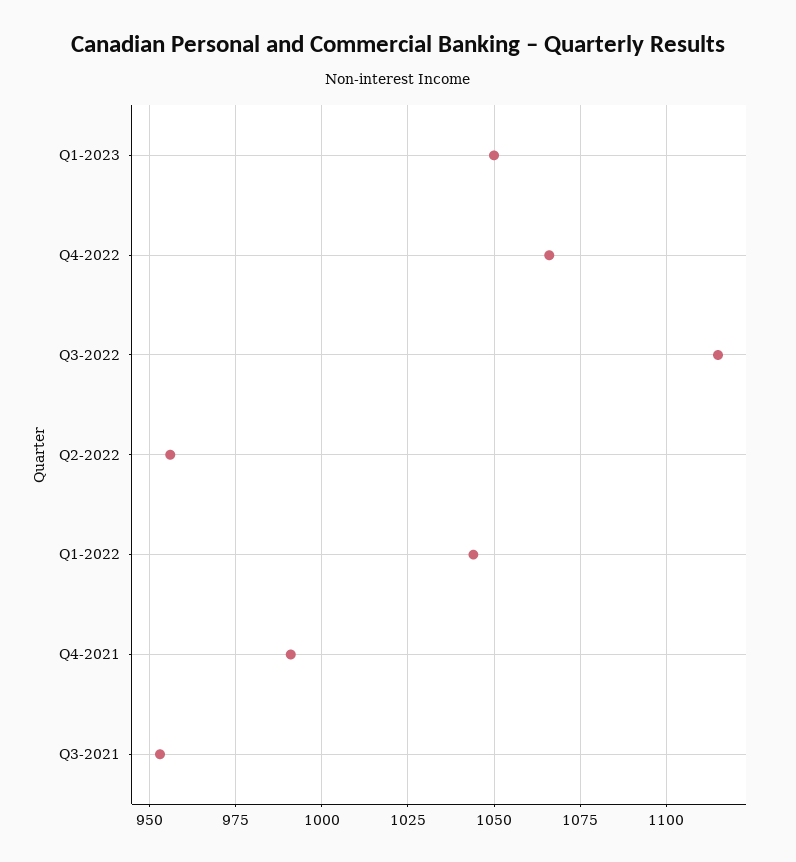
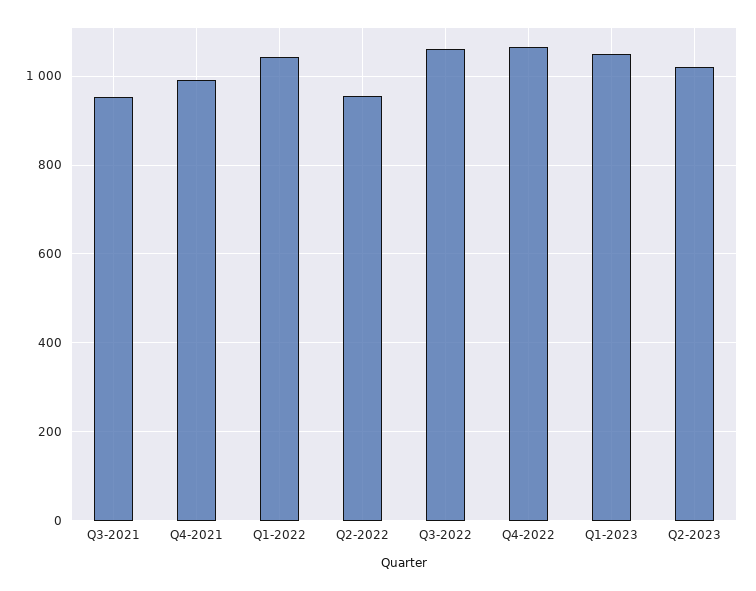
Q3-2022: 1115 -> 1060
Q2-2023: none -> 1020

